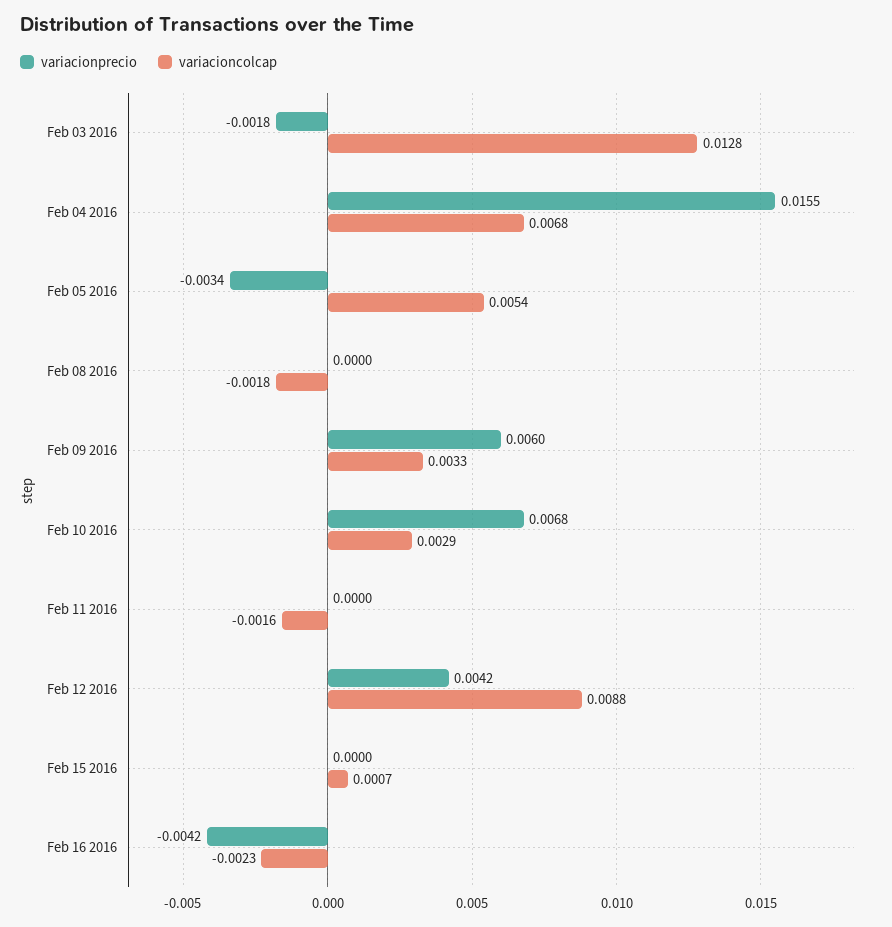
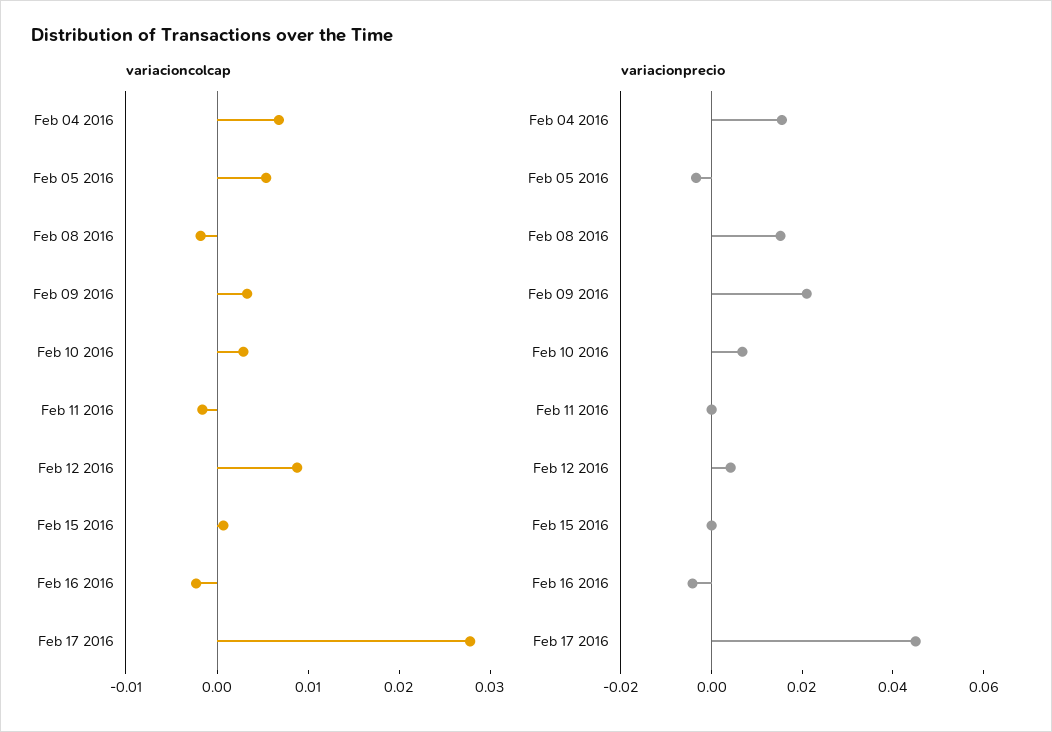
variacionprecio, Feb 03 2016: -0.0018 -> none
variacioncolcap, Feb 03 2016: 0.0128 -> none
variacionprecio, Feb 08 2016: 0 -> 0.015
variacionprecio, Feb 09 2016: 0.006 -> 0.02
variacioncolcap, Feb 17 2016: none -> 0.028
variacionprecio, Feb 17 2016: none -> 0.045

